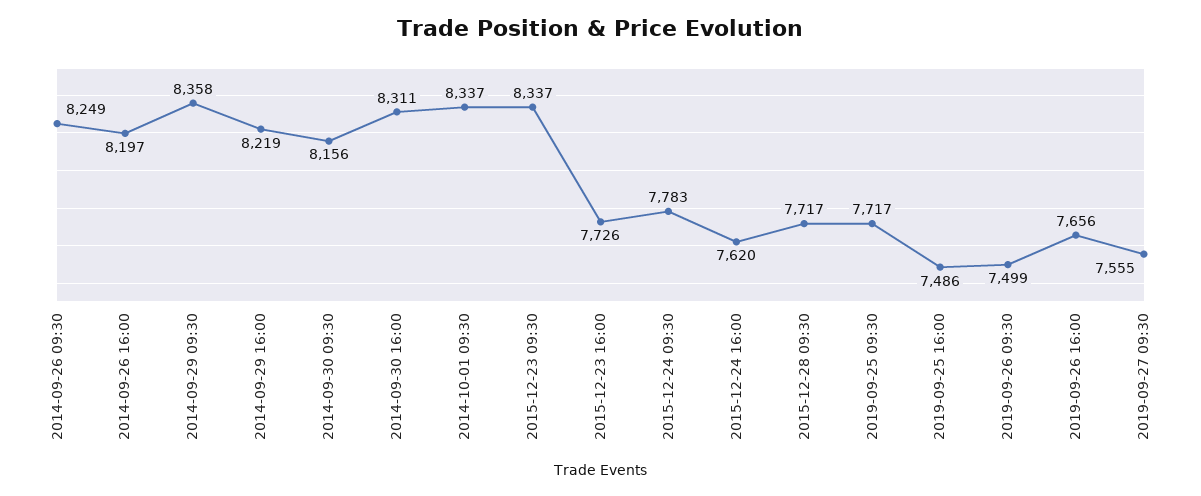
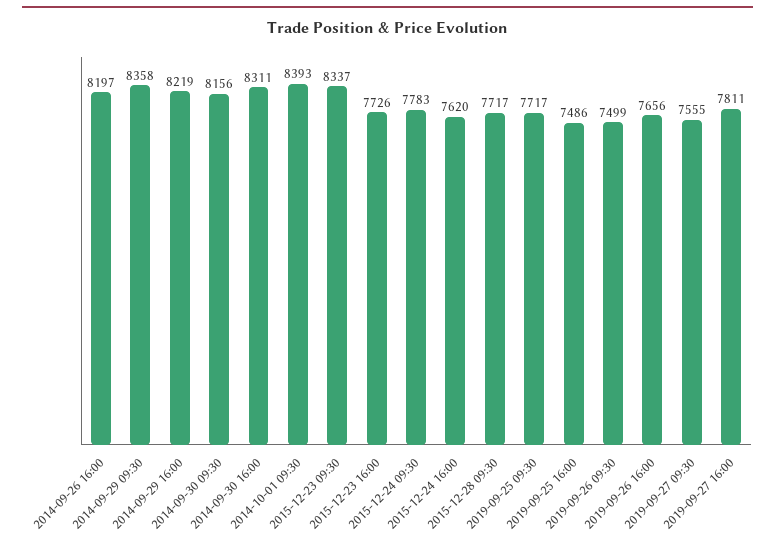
2014-09-26 09:30: 8249 -> none
2014-10-01 09:30: 8337 -> 8393
2019-09-27 16:00: none -> 7811

